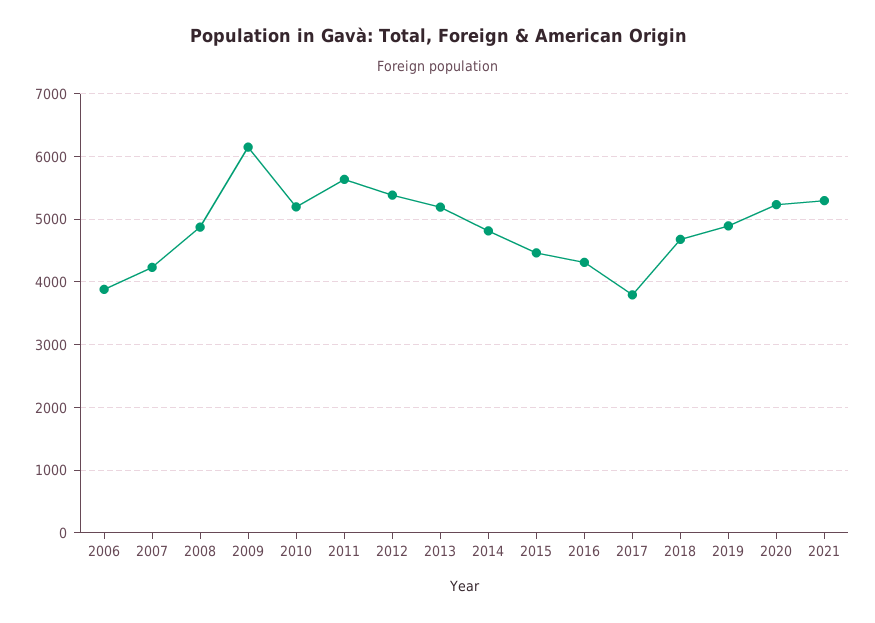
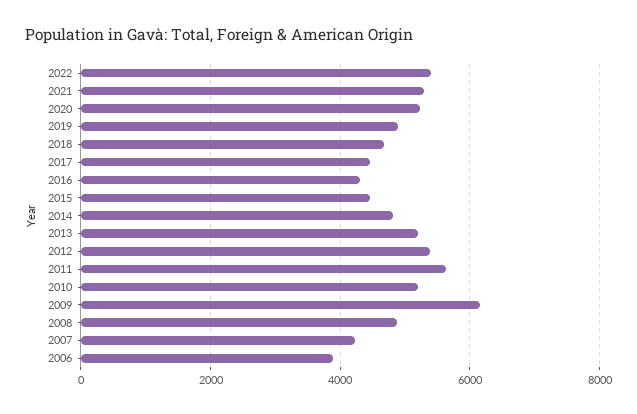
2017: 3800 -> 4400
2022: none -> 5400

